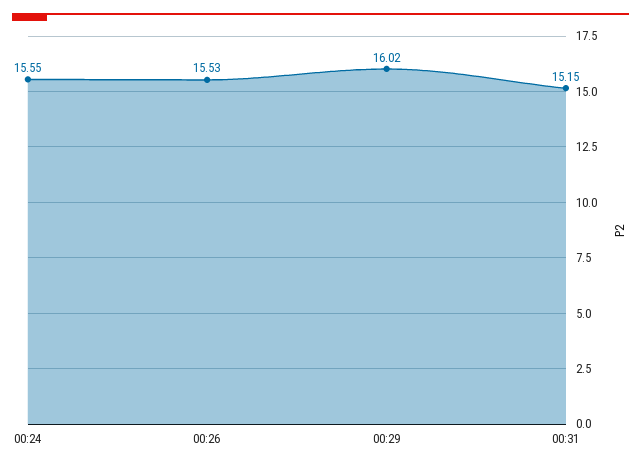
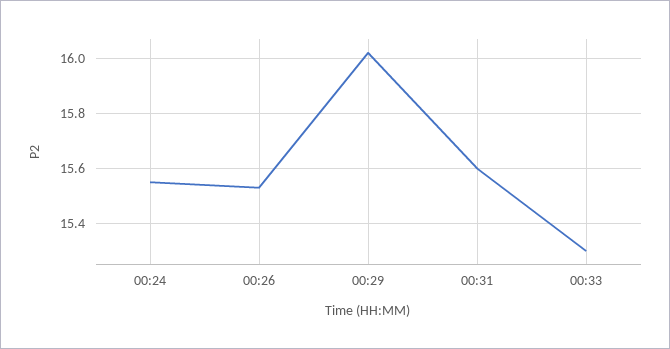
00:31: 15.15 -> 15.6
00:33: none -> 15.3

